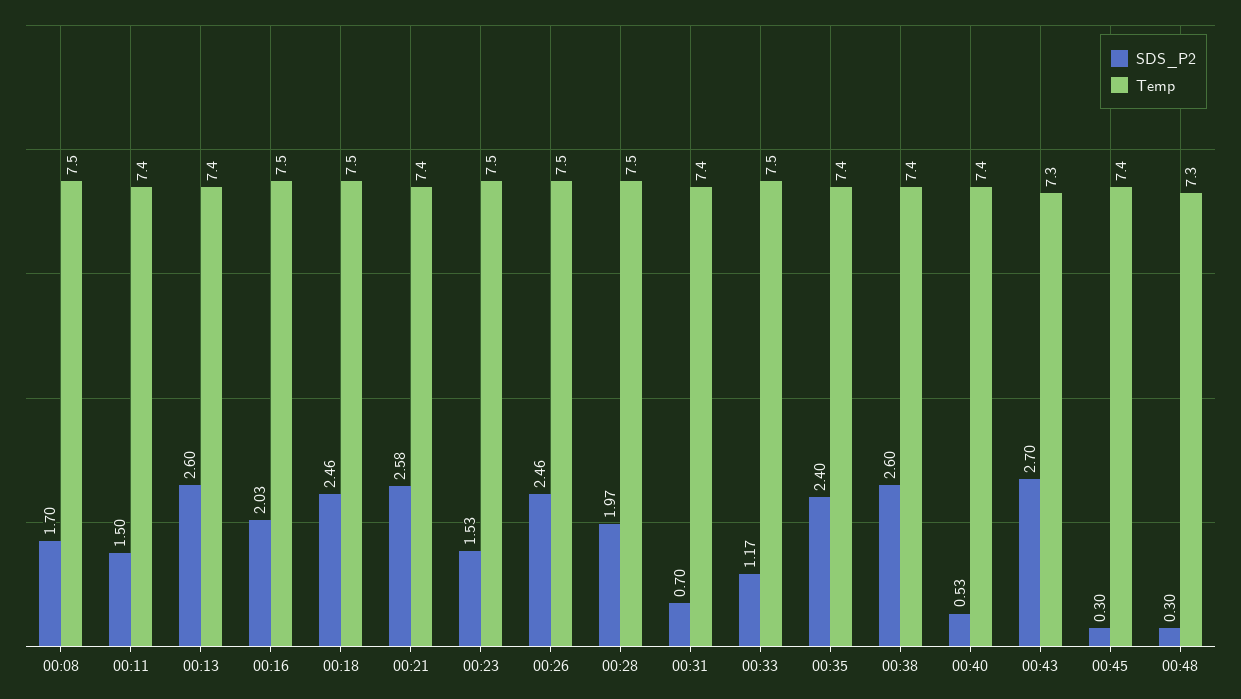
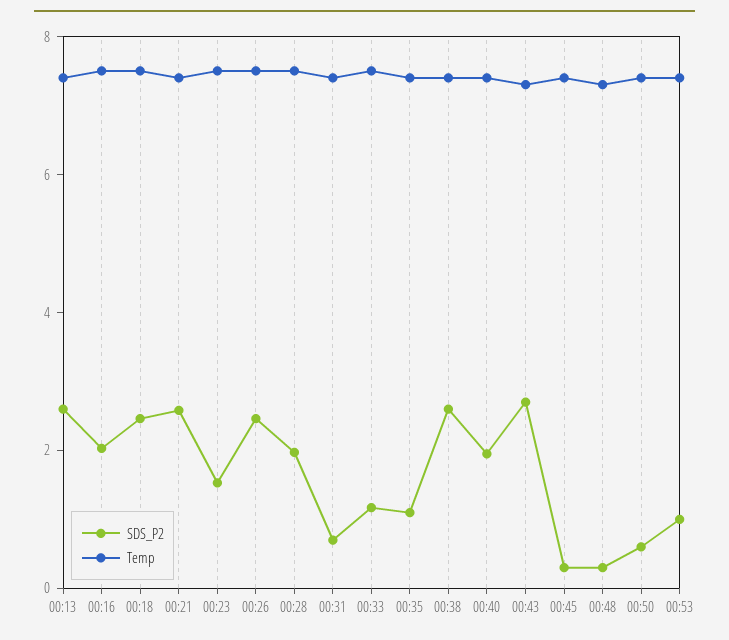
SDS_P2, 00:08: 1.7 -> none
Temp, 00:08: 7.5 -> none
SDS_P2, 00:11: 1.5 -> none
Temp, 00:11: 7.4 -> none
SDS_P2, 00:35: 2.4 -> 1
SDS_P2, 00:40: 0.53 -> 2
SDS_P2, 00:50: none -> 0.5
Temp, 00:50: none -> 7.5
SDS_P2, 00:53: none -> 1
Temp, 00:53: none -> 7.5

